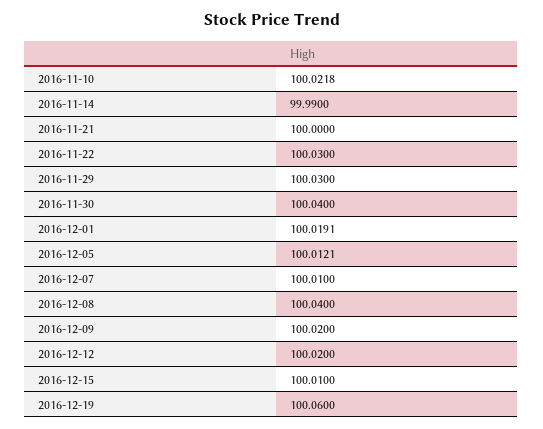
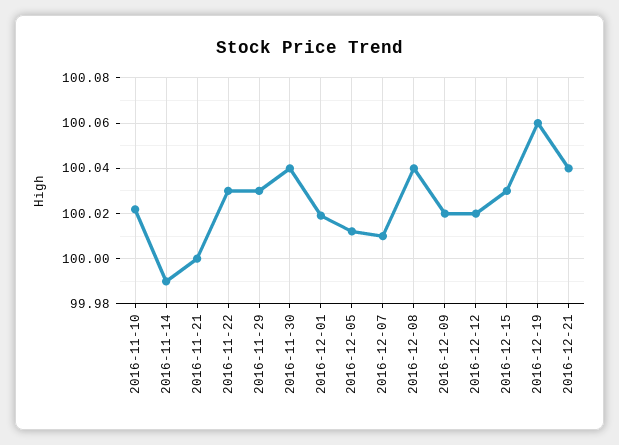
2016-12-15: 100.01 -> 100.03
2016-12-21: none -> 100.04

